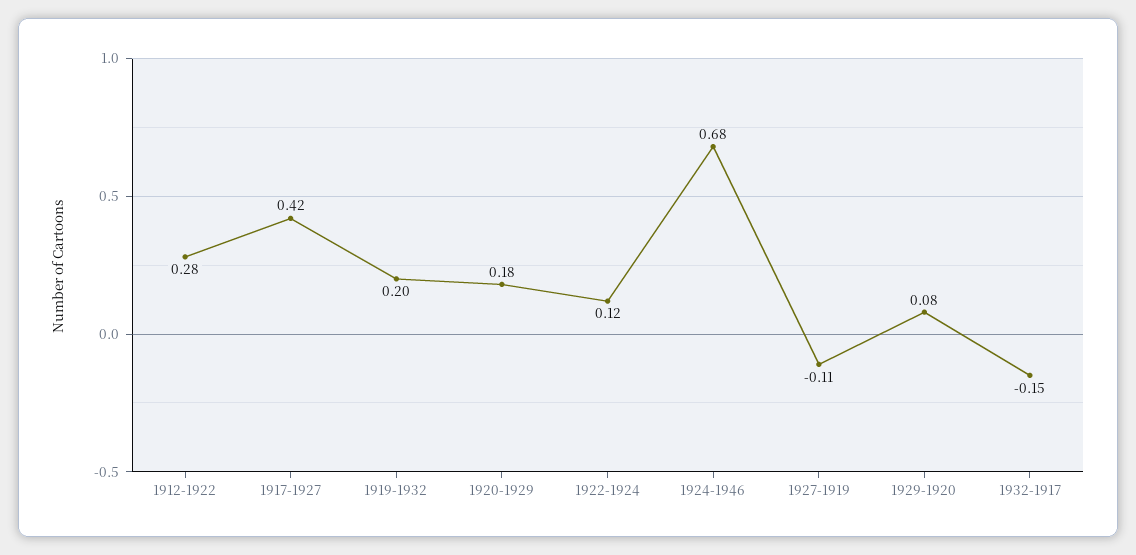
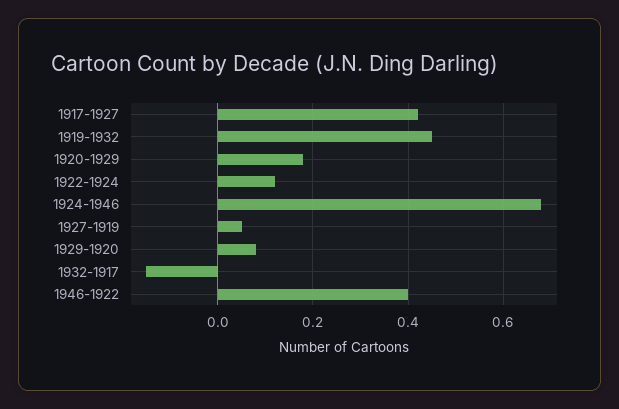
1912-1922: 0.28 -> none
1919-1932: 0.2 -> 0.45
1927-1919: -0.11 -> 0.05
1946-1922: none -> 0.4

